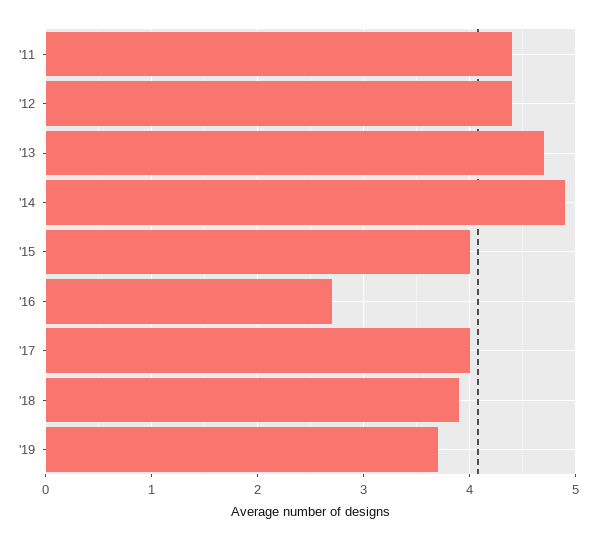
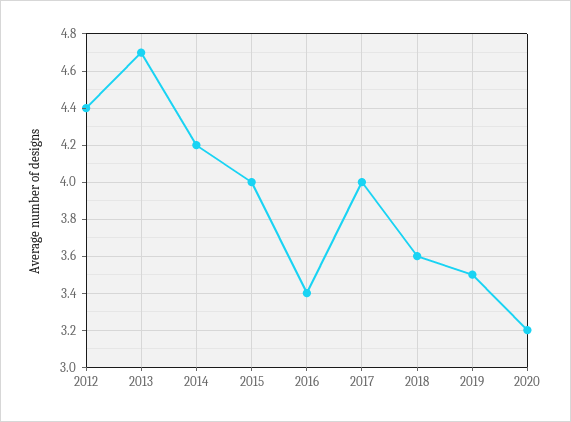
'11: 4.4 -> none
'14: 4.9 -> 4.2
'16: 2.7 -> 3.4
'18: 3.9 -> 3.6
'19: 3.7 -> 3.5
2020: none -> 3.2

